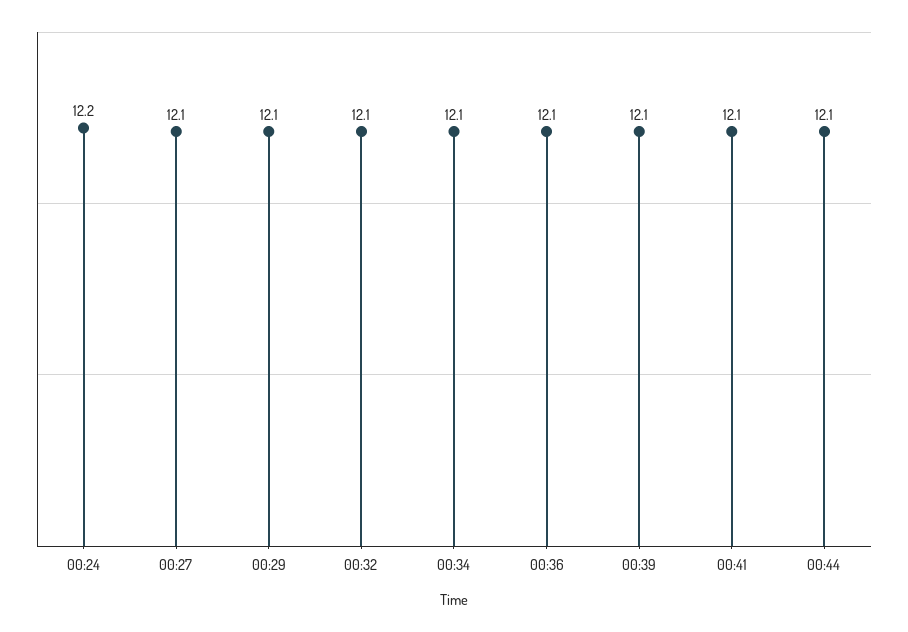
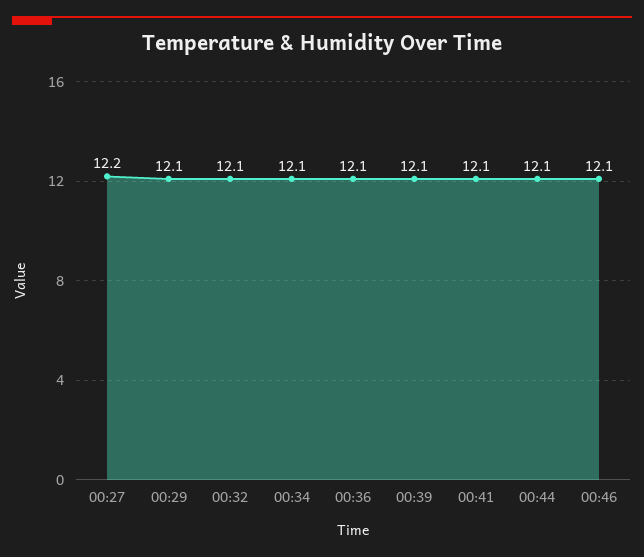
00:24: 12.2 -> none
00:27: 12.1 -> 12.2
00:46: none -> 12.1

